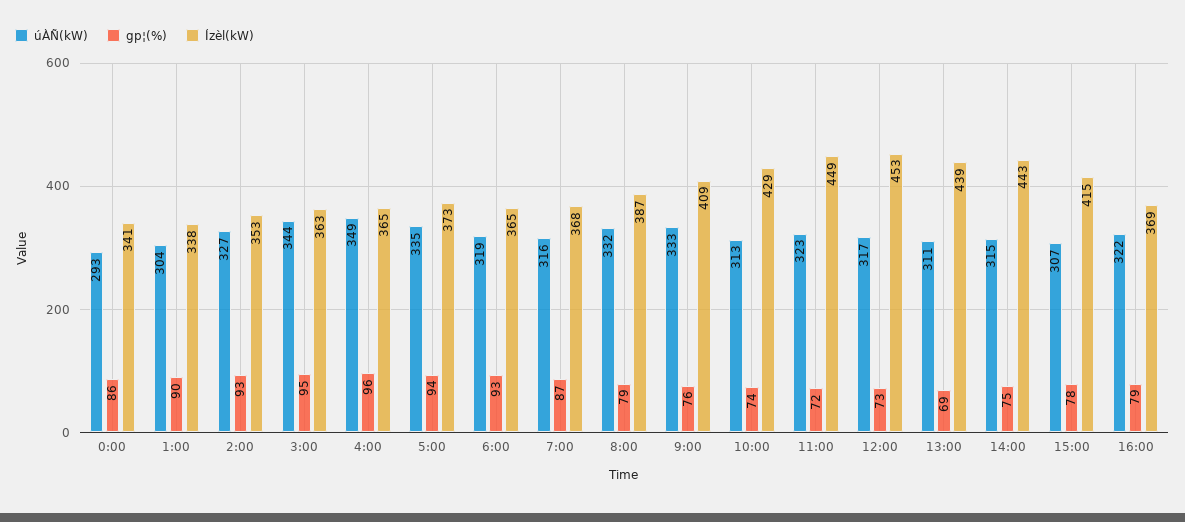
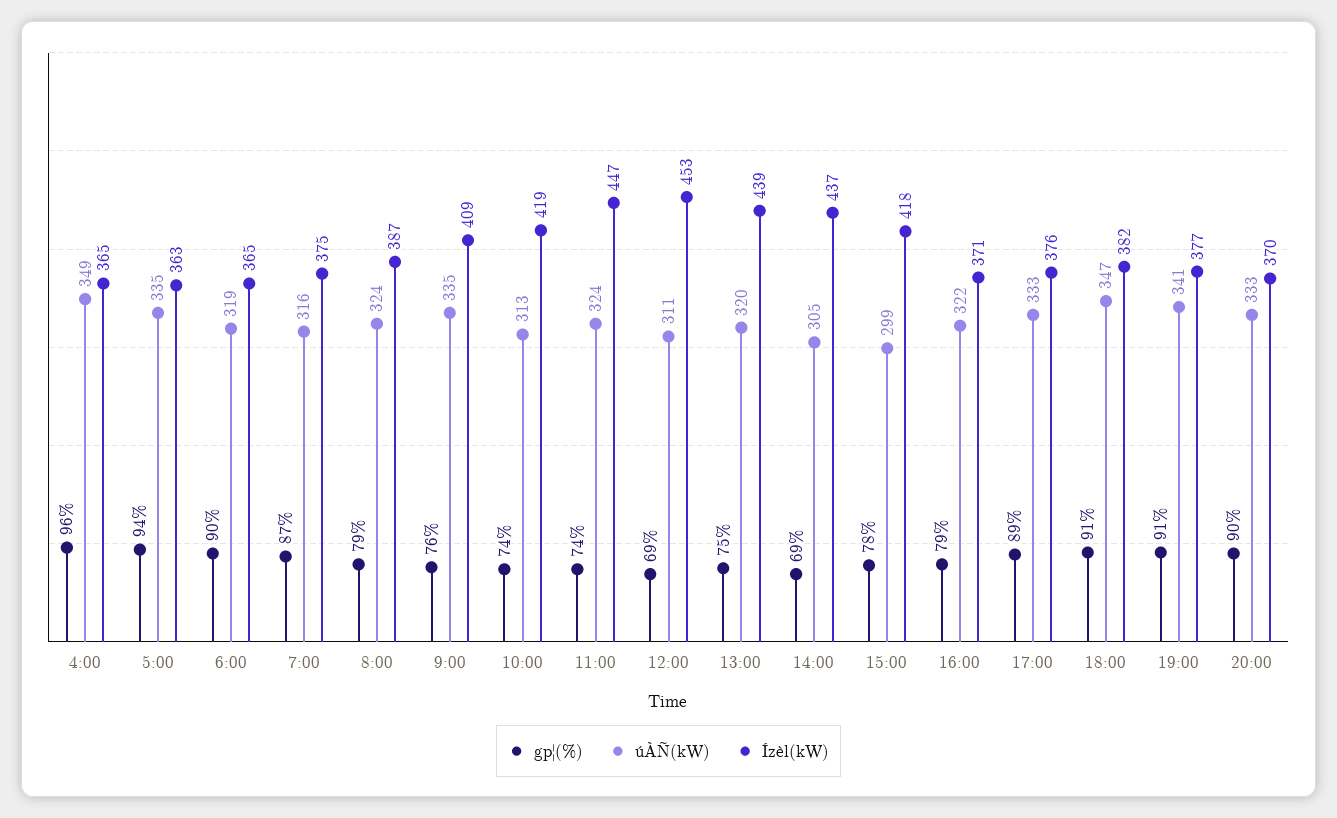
úÀÑ(kW), 0:00: 293 -> none
gp¦(%), 0:00: 86 -> none
Ízèl(kW), 0:00: 341 -> none
úÀÑ(kW), 1:00: 304 -> none
gp¦(%), 1:00: 90 -> none
Ízèl(kW), 1:00: 338 -> none
úÀÑ(kW), 2:00: 327 -> none
gp¦(%), 2:00: 93 -> none
Ízèl(kW), 2:00: 353 -> none
úÀÑ(kW), 3:00: 344 -> none
gp¦(%), 3:00: 95 -> none
Ízèl(kW), 3:00: 363 -> none
Ízèl(kW), 5:00: 373 -> 363
gp¦(%), 6:00: 93 -> 90
Ízèl(kW), 7:00: 368 -> 375
úÀÑ(kW), 8:00: 332 -> 324
úÀÑ(kW), 9:00: 333 -> 335
Ízèl(kW), 10:00: 429 -> 419
úÀÑ(kW), 11:00: 323 -> 324
gp¦(%), 11:00: 72 -> 74
Ízèl(kW), 11:00: 449 -> 447
úÀÑ(kW), 12:00: 317 -> 311
gp¦(%), 12:00: 73 -> 69
úÀÑ(kW), 13:00: 311 -> 320
gp¦(%), 13:00: 69 -> 75
úÀÑ(kW), 14:00: 315 -> 305
gp¦(%), 14:00: 75 -> 69
Ízèl(kW), 14:00: 443 -> 437
úÀÑ(kW), 15:00: 307 -> 299
Ízèl(kW), 15:00: 415 -> 418
Ízèl(kW), 16:00: 369 -> 371
gp¦(%), 17:00: none -> 89
úÀÑ(kW), 17:00: none -> 333
Ízèl(kW), 17:00: none -> 376
gp¦(%), 18:00: none -> 91
úÀÑ(kW), 18:00: none -> 347
Ízèl(kW), 18:00: none -> 382
gp¦(%), 19:00: none -> 91
úÀÑ(kW), 19:00: none -> 341
Ízèl(kW), 19:00: none -> 377
gp¦(%), 20:00: none -> 90
úÀÑ(kW), 20:00: none -> 333
Ízèl(kW), 20:00: none -> 370

